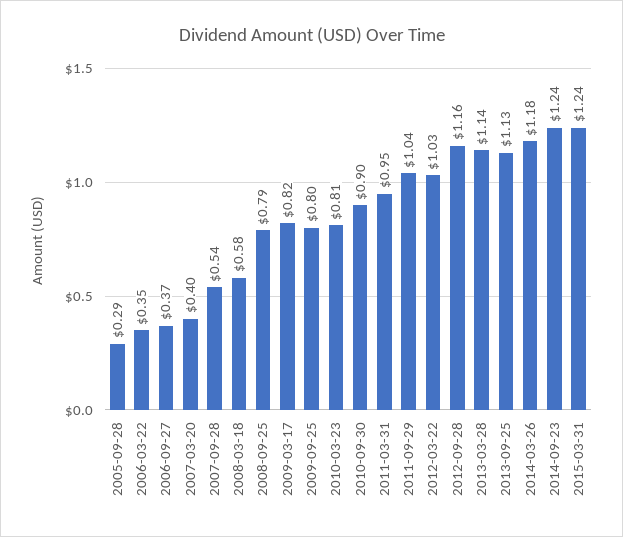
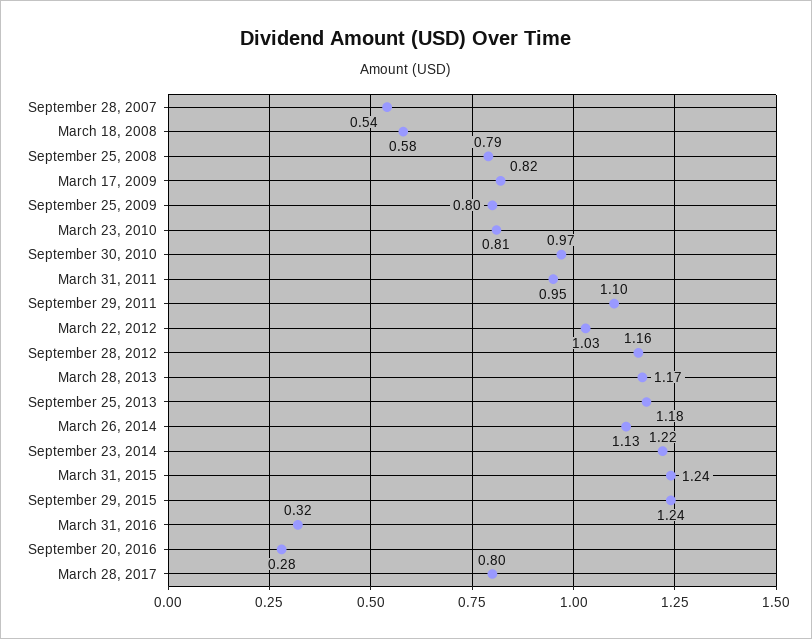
2005-09-28: 0.29 -> none
2006-03-22: 0.35 -> none
2006-09-27: 0.37 -> none
2007-03-20: 0.4 -> none
2010-09-30: 0.9 -> 0.97
2011-09-29: 1.04 -> 1.1
2013-03-28: 1.14 -> 1.17
2013-09-25: 1.13 -> 1.18
2014-03-26: 1.18 -> 1.13
2014-09-23: 1.24 -> 1.22
September 29, 2015: none -> 1.24
March 31, 2016: none -> 0.32
September 20, 2016: none -> 0.28
March 28, 2017: none -> 0.8

